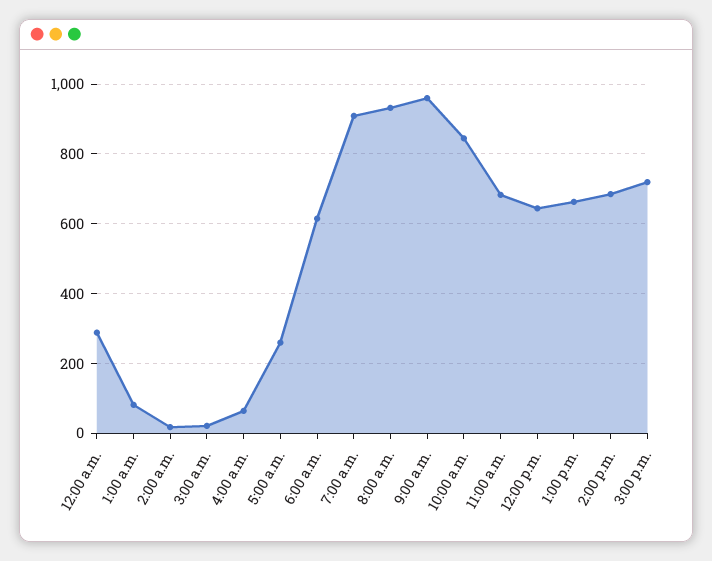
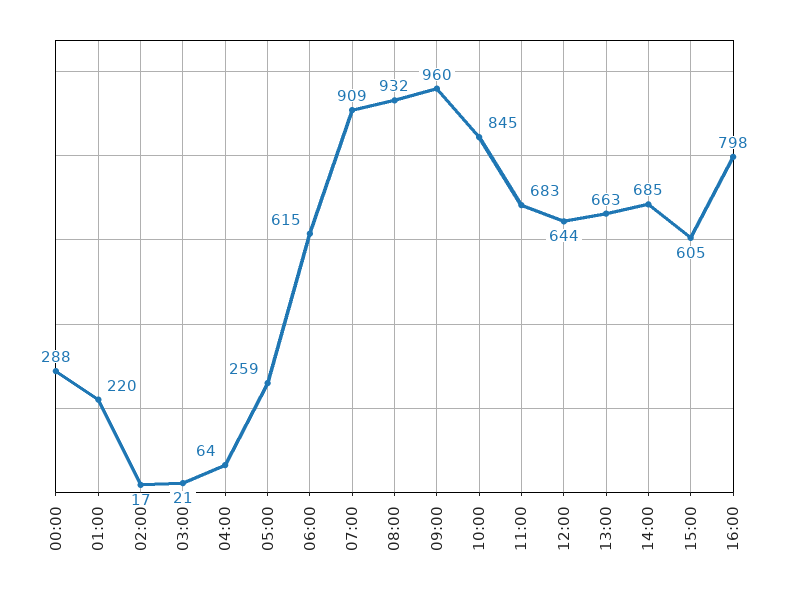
1:00 a.m.: 80 -> 220
3:00 p.m.: 720 -> 605
16:00: none -> 798

